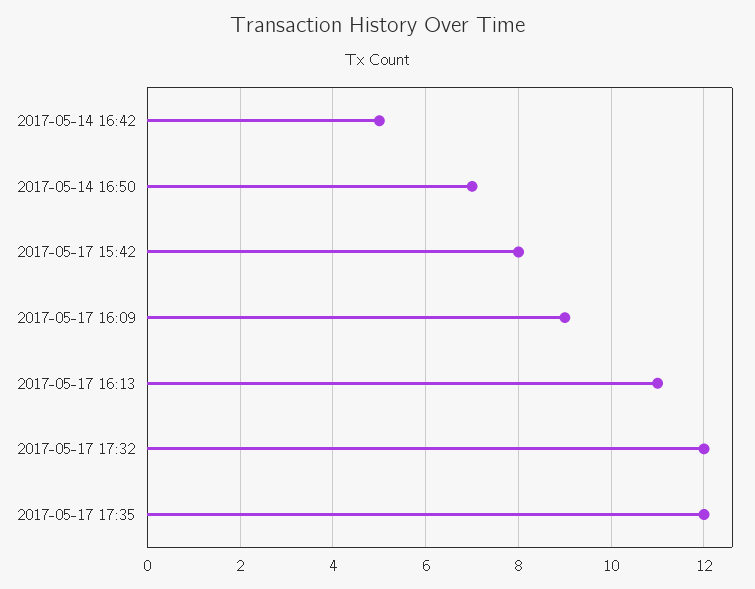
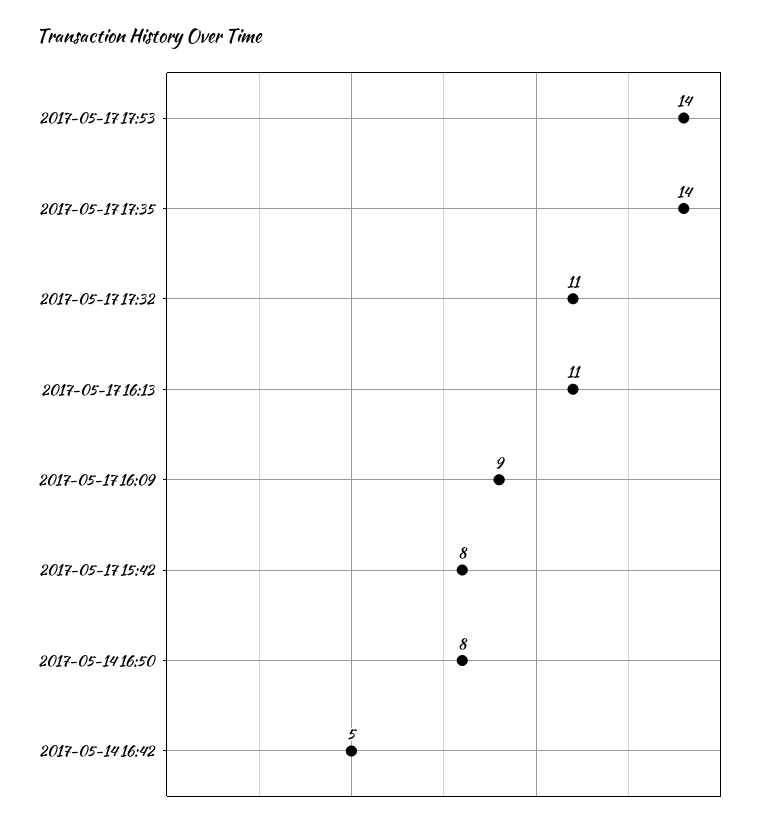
2017-05-14 16:50: 7 -> 8
2017-05-17 17:32: 12 -> 11
2017-05-17 17:35: 12 -> 14
2017-05-17 17:53: none -> 14

